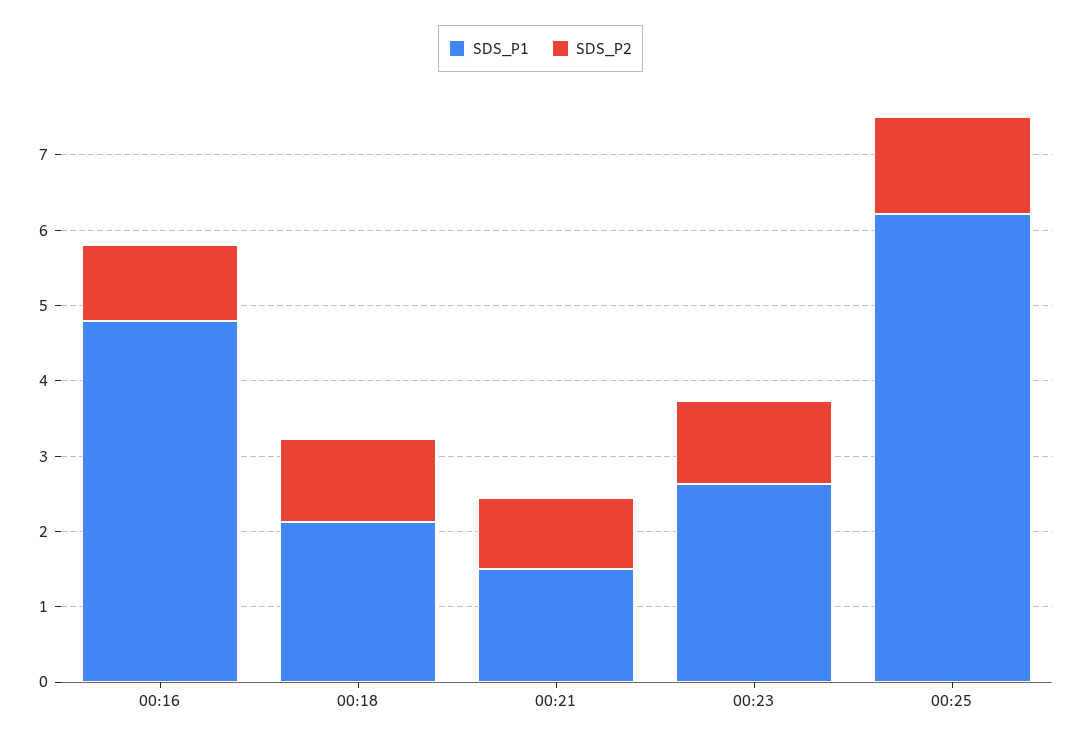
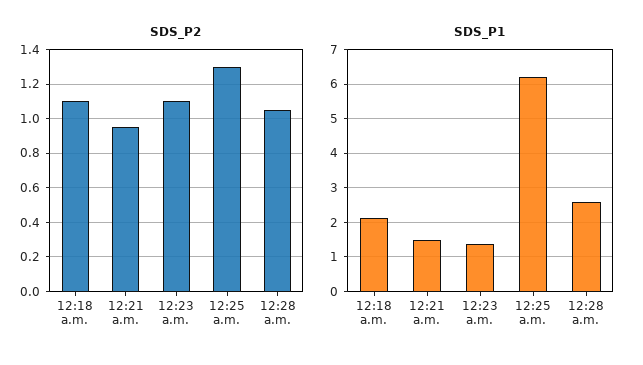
SDS_P1, 00:16: 4.8 -> none
SDS_P2, 00:16: 1 -> none
SDS_P1, 00:23: 2.6 -> 1.4
SDS_P2, 12:28 a.m.: none -> 1.05
SDS_P1, 12:28 a.m.: none -> 2.6

